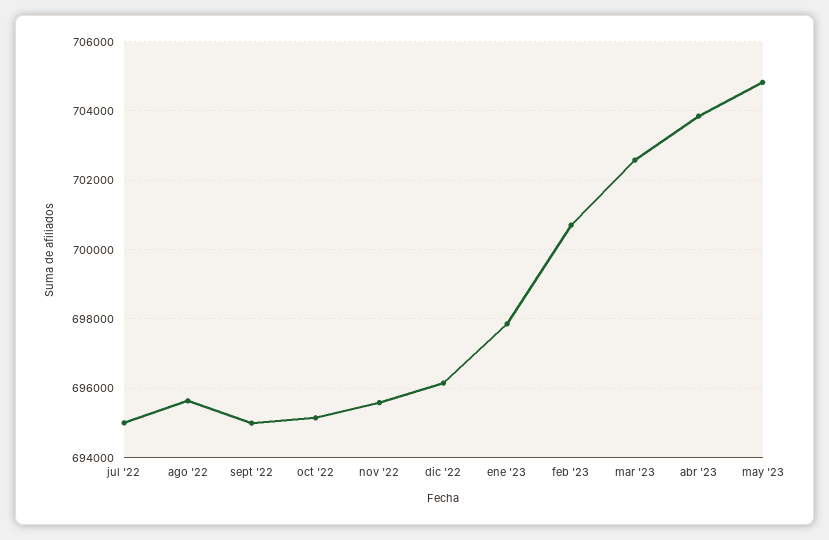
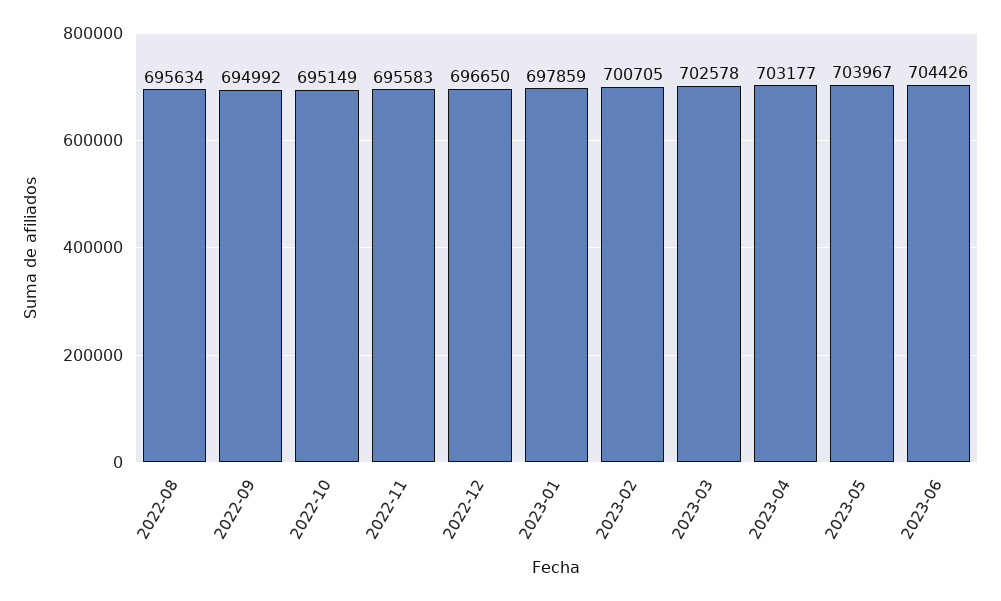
jul '22: 695000 -> none
dic '22: 696200 -> 696650
abr '23: 703800 -> 703177
may '23: 704800 -> 703967
2023-06: none -> 704426

